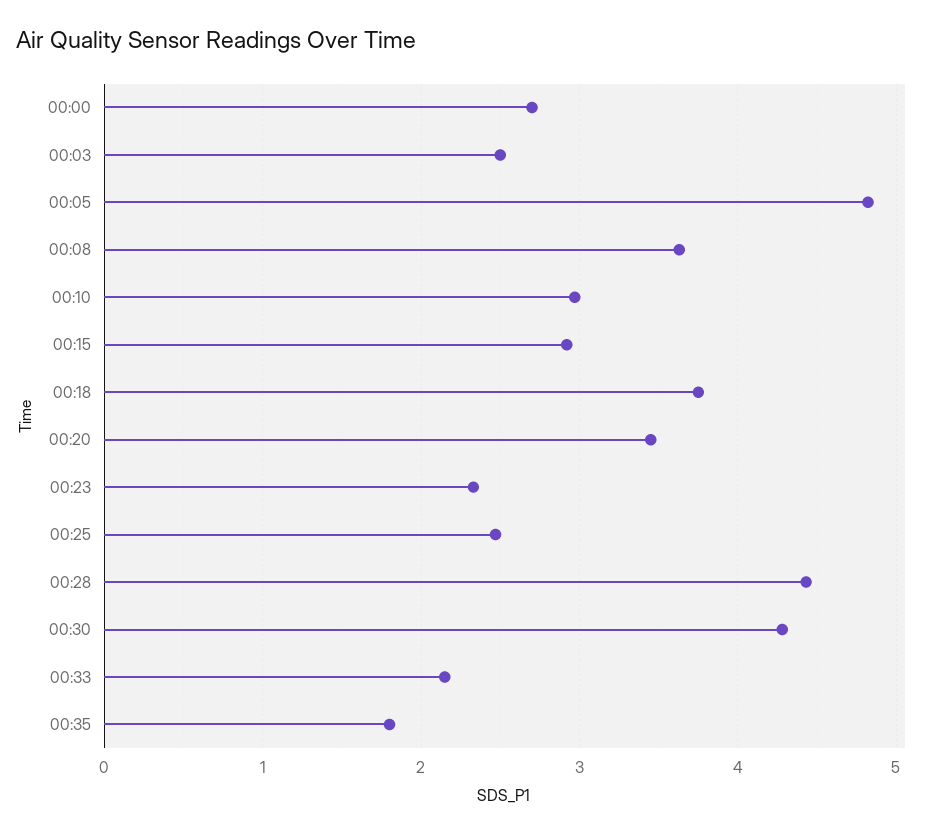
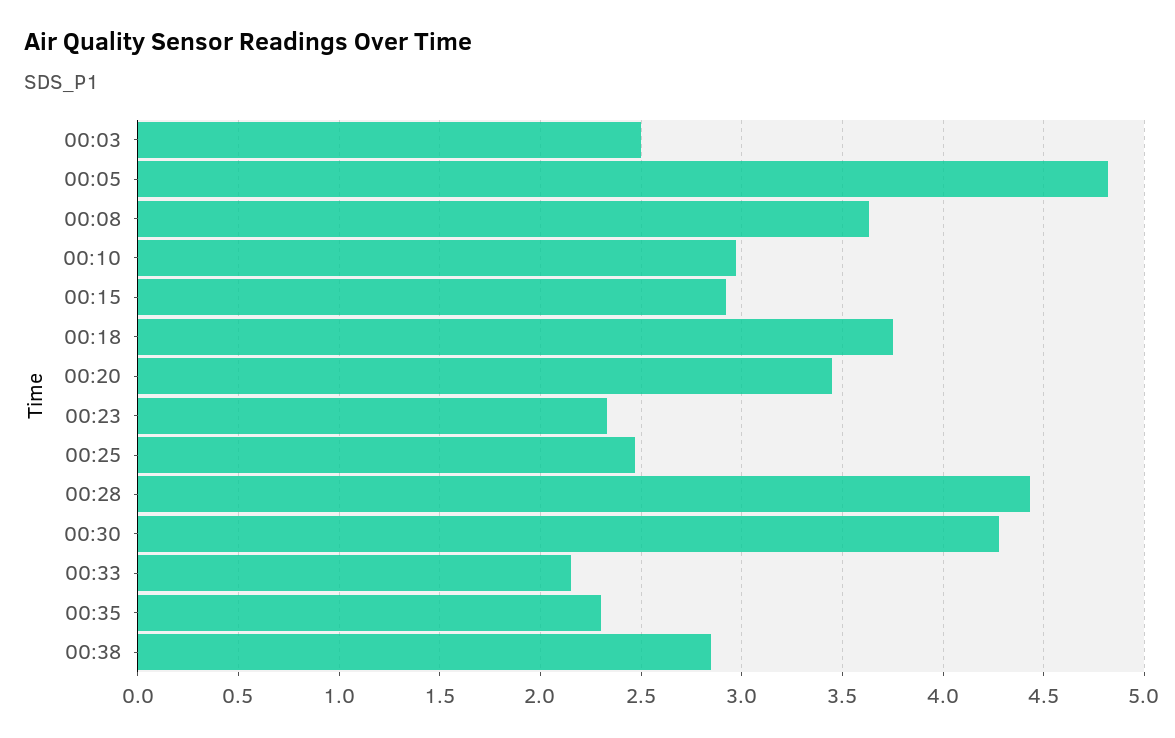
00:00: 2.7 -> none
00:35: 1.8 -> 2.3
00:38: none -> 2.85

